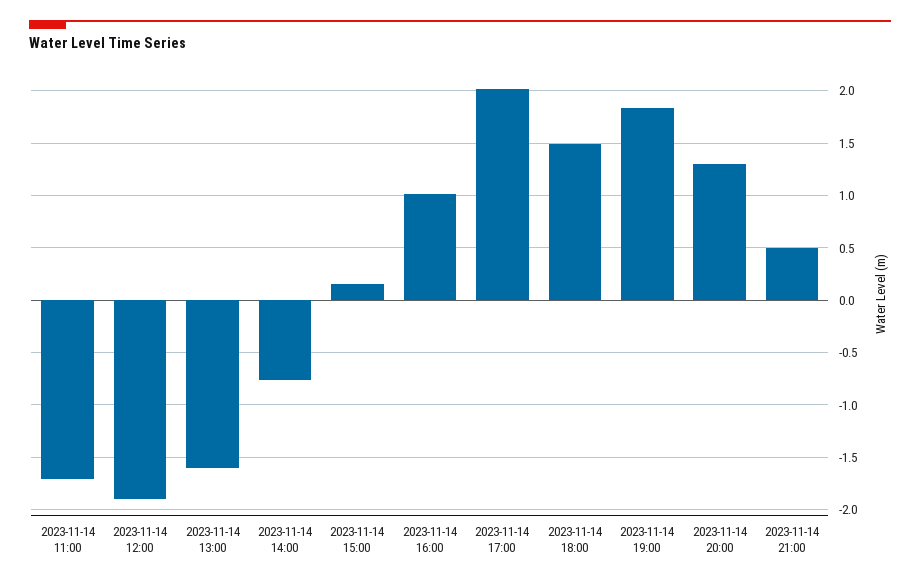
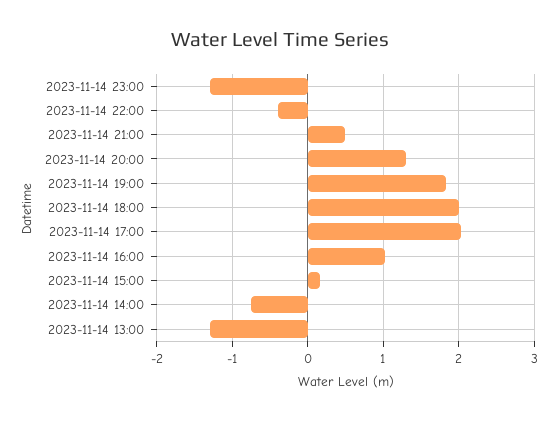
2023-11-14 11:00: -1.7 -> none
2023-11-14 12:00: -1.9 -> none
2023-11-14 13:00: -1.6 -> -1.3
2023-11-14 18:00: 1.5 -> 2
2023-11-14 23:00: none -> -1.3
2023-11-14 22:00: none -> -0.4

